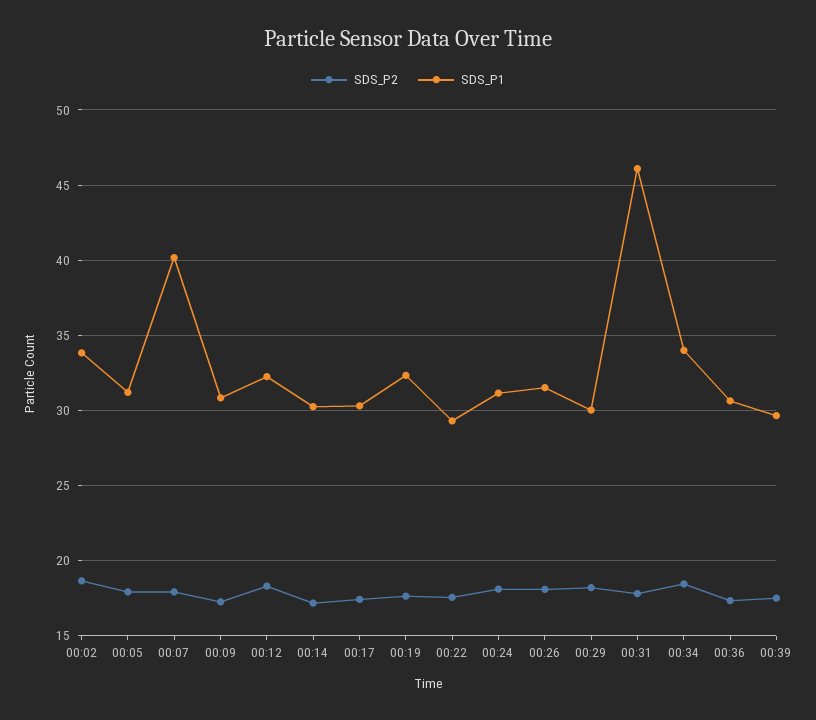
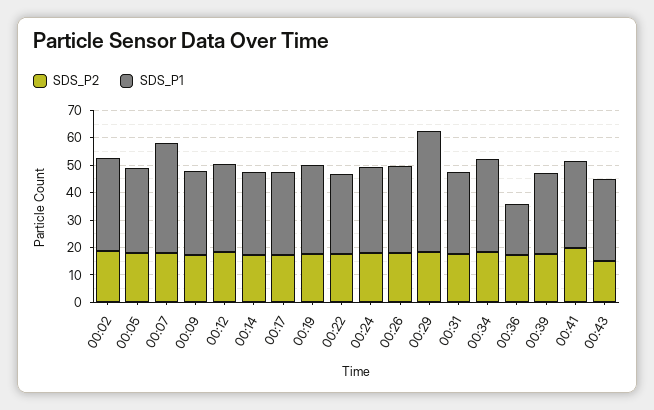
SDS_P1, 00:29: 30 -> 45
SDS_P1, 00:31: 46 -> 30
SDS_P1, 00:36: 30.5 -> 20
SDS_P2, 00:41: none -> 20
SDS_P1, 00:41: none -> 30
SDS_P2, 00:43: none -> 15
SDS_P1, 00:43: none -> 30

